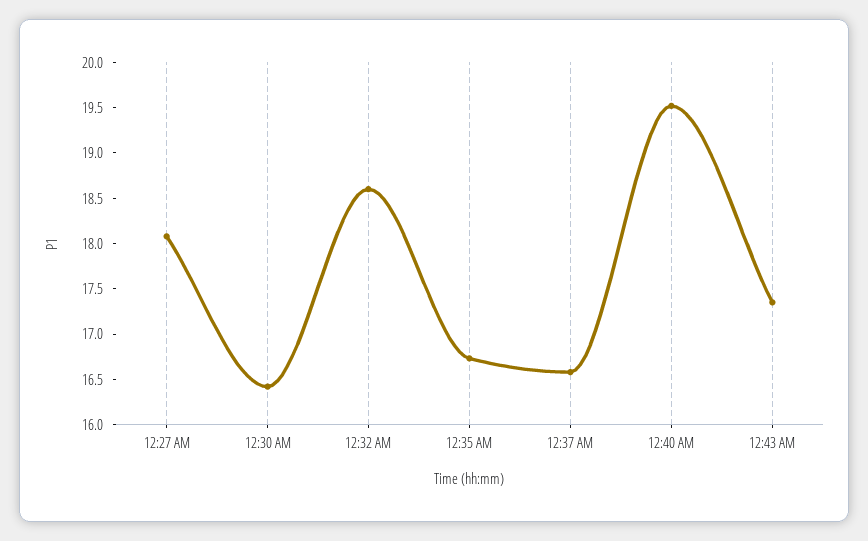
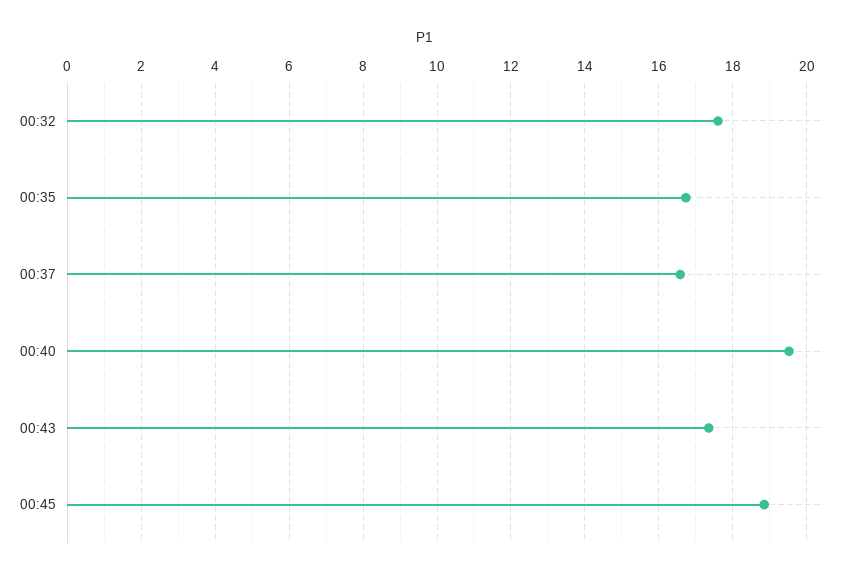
12:27 AM: 18.1 -> none
12:30 AM: 16.4 -> none
12:32 AM: 18.6 -> 17.6
00:45: none -> 18.8

